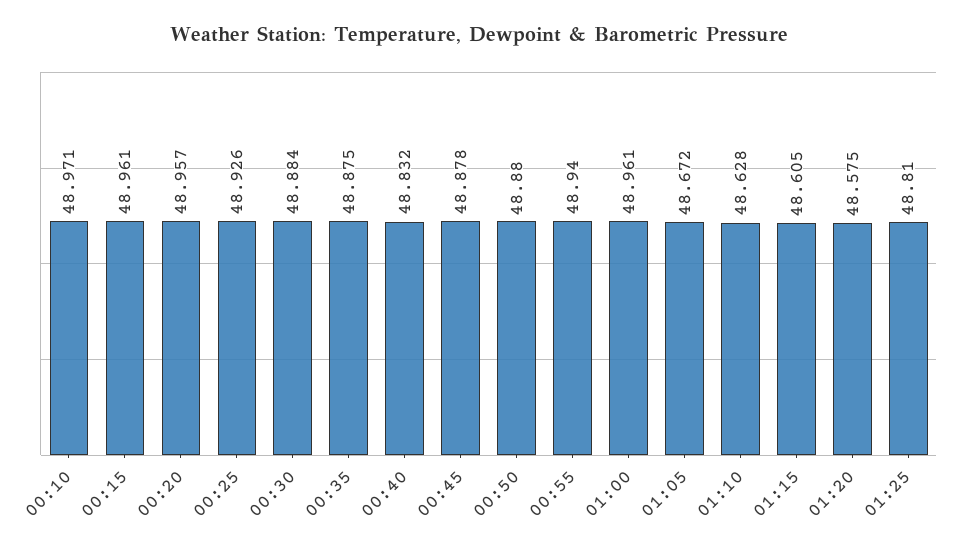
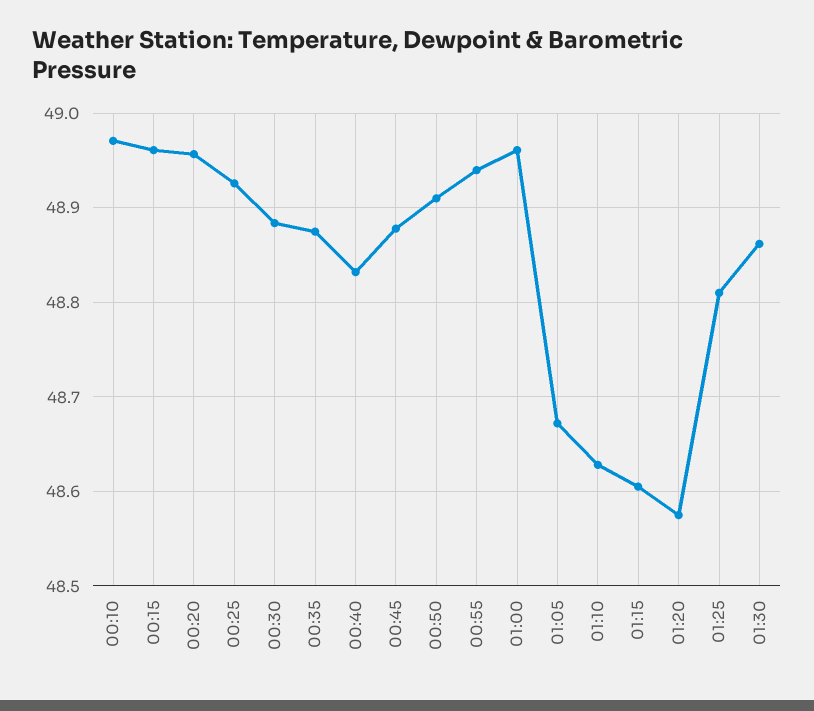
00:50: 48.88 -> 48.91
01:30: none -> 48.86

